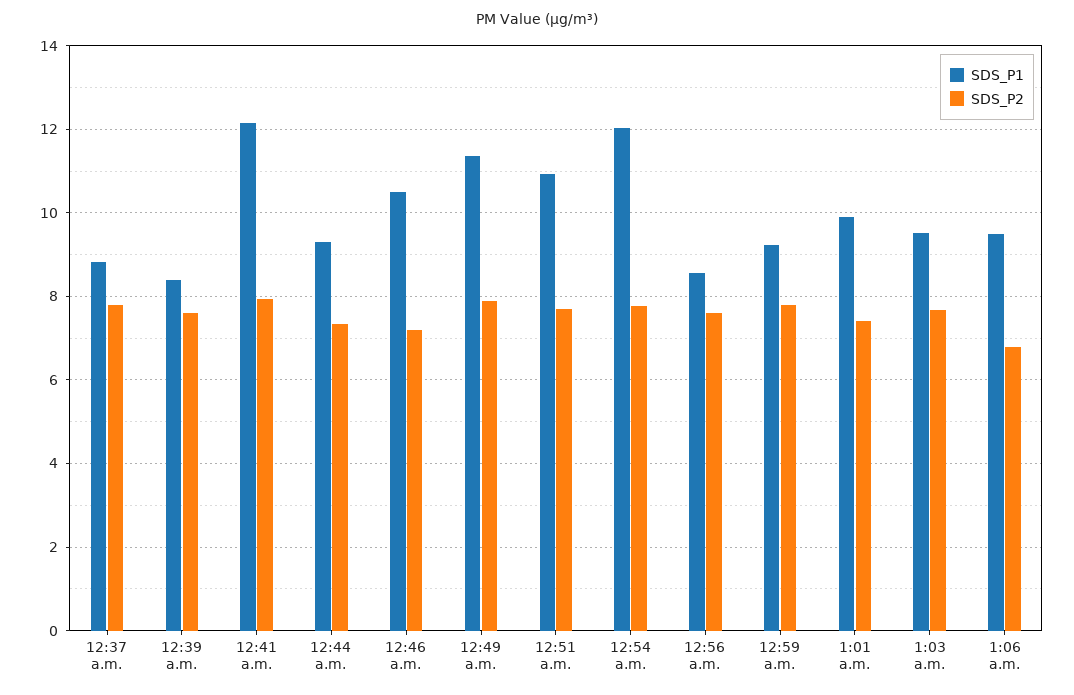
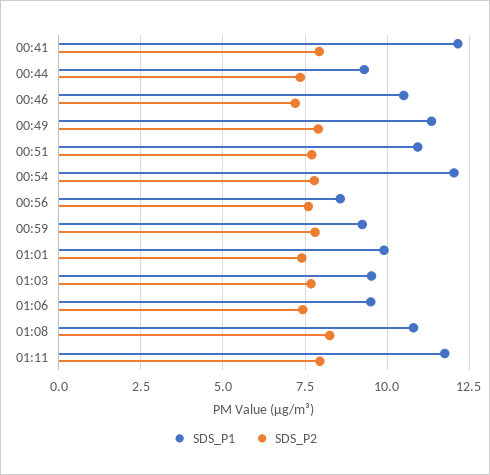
SDS_P1, 12:37 a.m.: 8.8 -> none
SDS_P2, 12:37 a.m.: 7.8 -> none
SDS_P1, 12:39 a.m.: 8.4 -> none
SDS_P2, 12:39 a.m.: 7.6 -> none
SDS_P2, 1:06 a.m.: 6.8 -> 7.5
SDS_P1, 01:08: none -> 10.75
SDS_P2, 01:08: none -> 8.25
SDS_P1, 01:11: none -> 11.75
SDS_P2, 01:11: none -> 8

